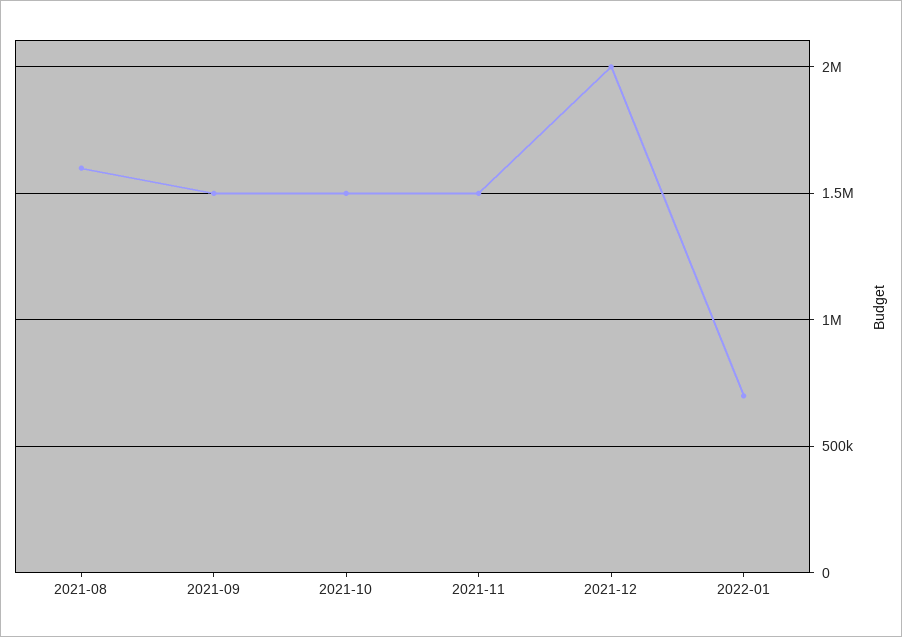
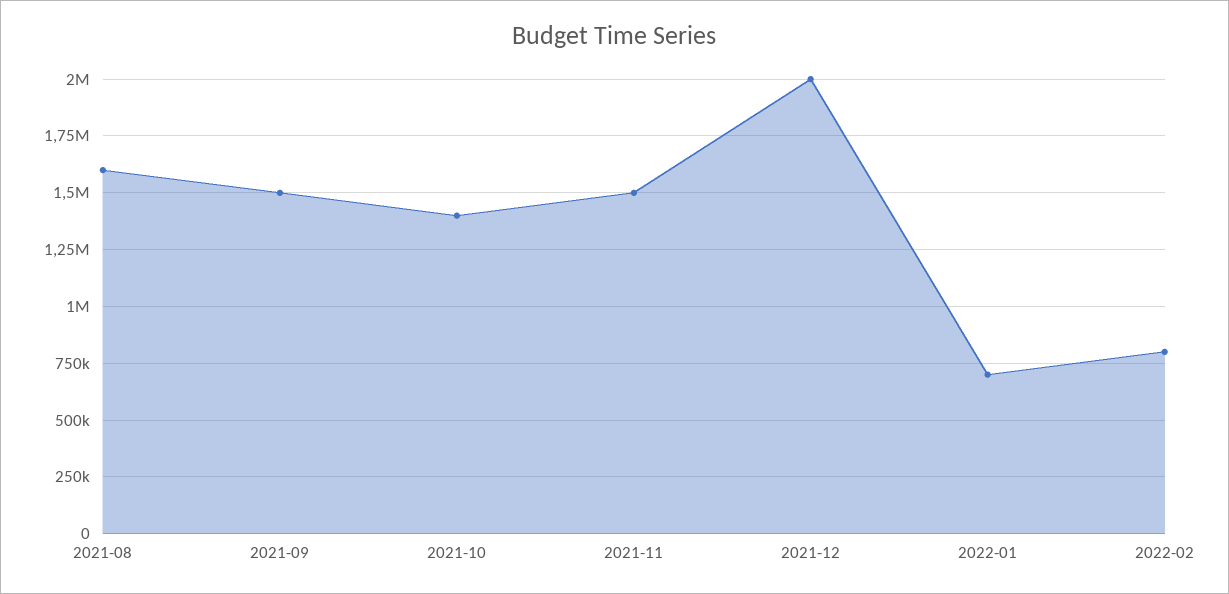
2021-10: 1500000 -> 1400000
2022-02: none -> 800000

